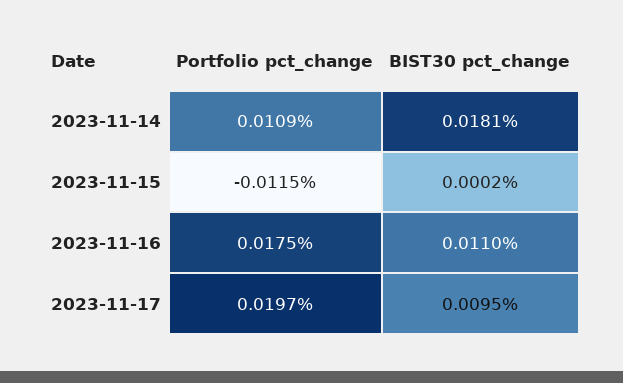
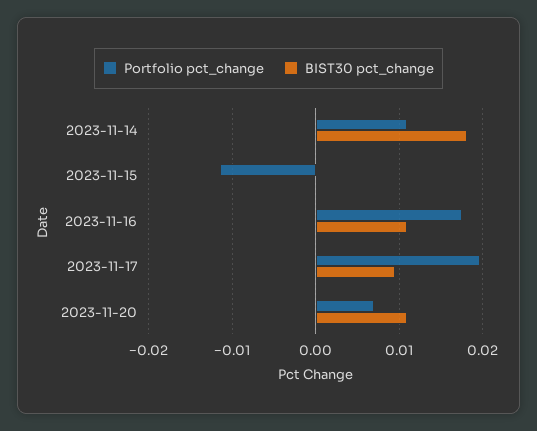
Portfolio pct_change, 2023-11-20: none -> 0.007
BIST30 pct_change, 2023-11-20: none -> 0.011

